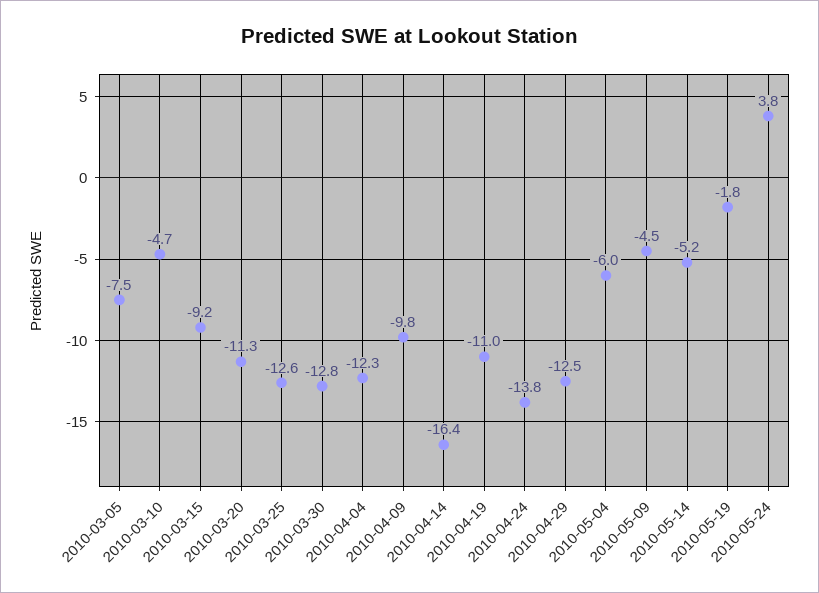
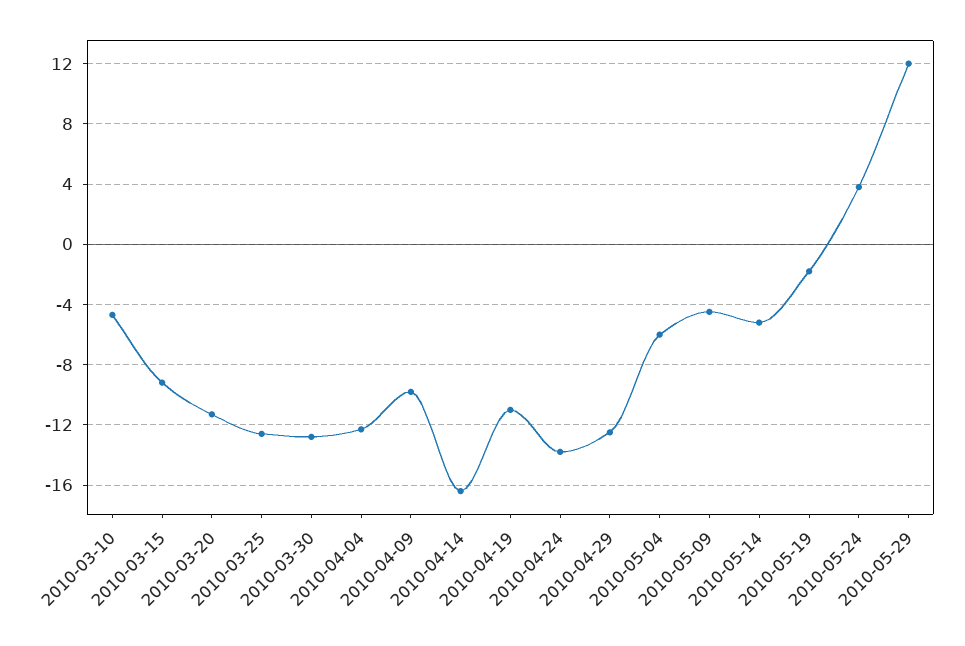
2010-03-05: -7.5 -> none
2010-05-29: none -> 12

